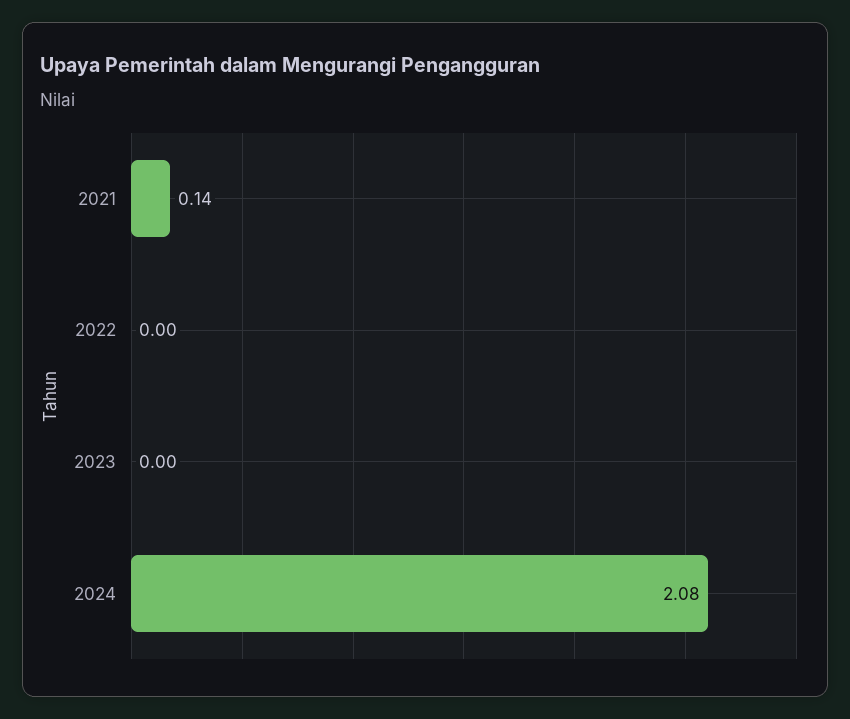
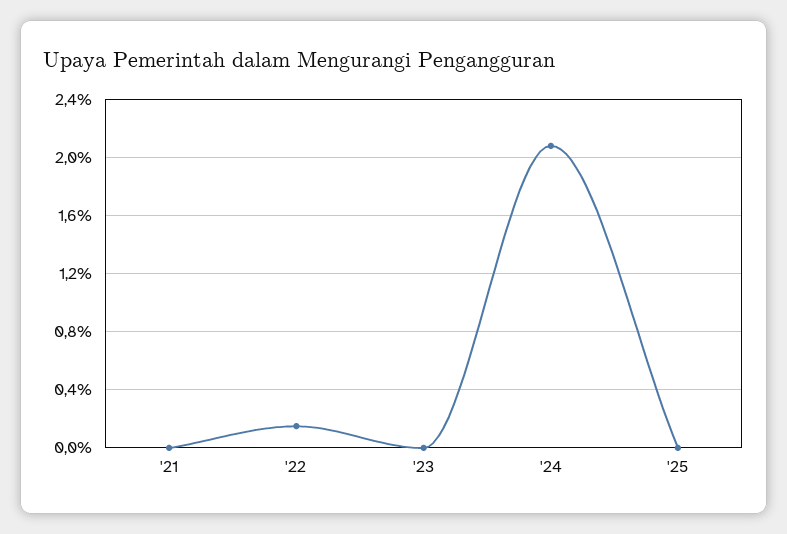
2021: 0.14 -> 0
2022: 0 -> 0.15
'25: none -> 0

